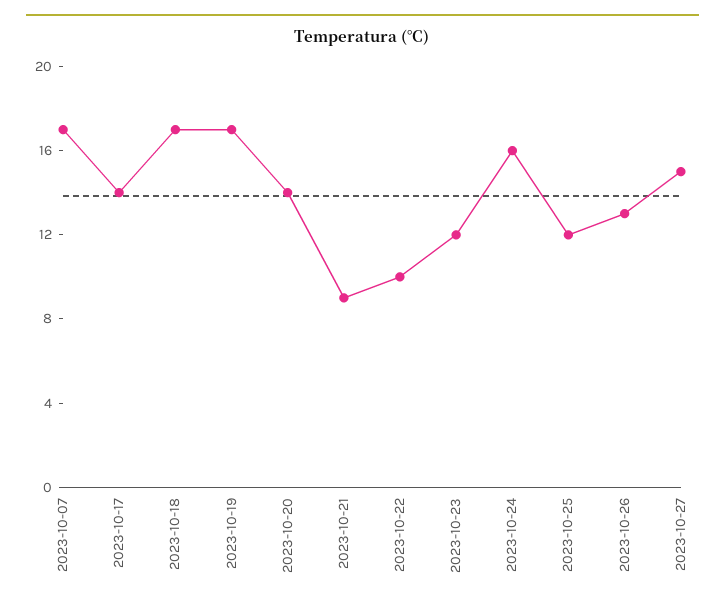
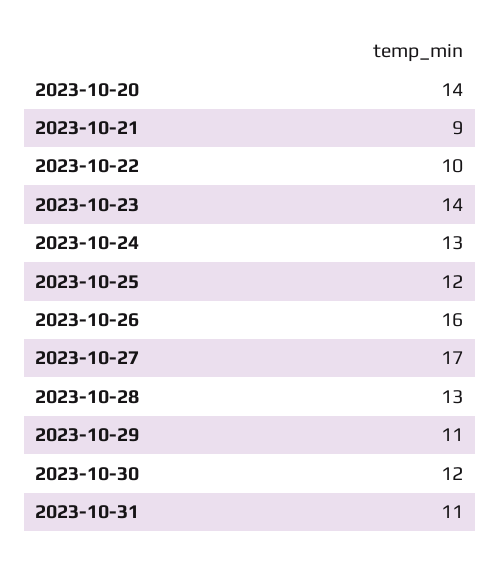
2023-10-07: 17 -> none
2023-10-17: 14 -> none
2023-10-18: 17 -> none
2023-10-19: 17 -> none
2023-10-23: 12 -> 14
2023-10-24: 16 -> 13
2023-10-26: 13 -> 16
2023-10-27: 15 -> 17
2023-10-28: none -> 13
2023-10-29: none -> 11
2023-10-30: none -> 12
2023-10-31: none -> 11

